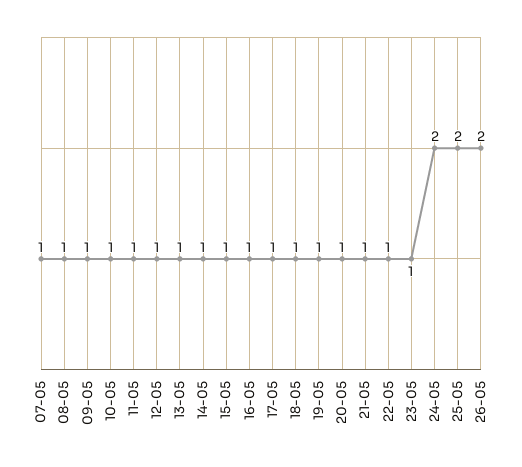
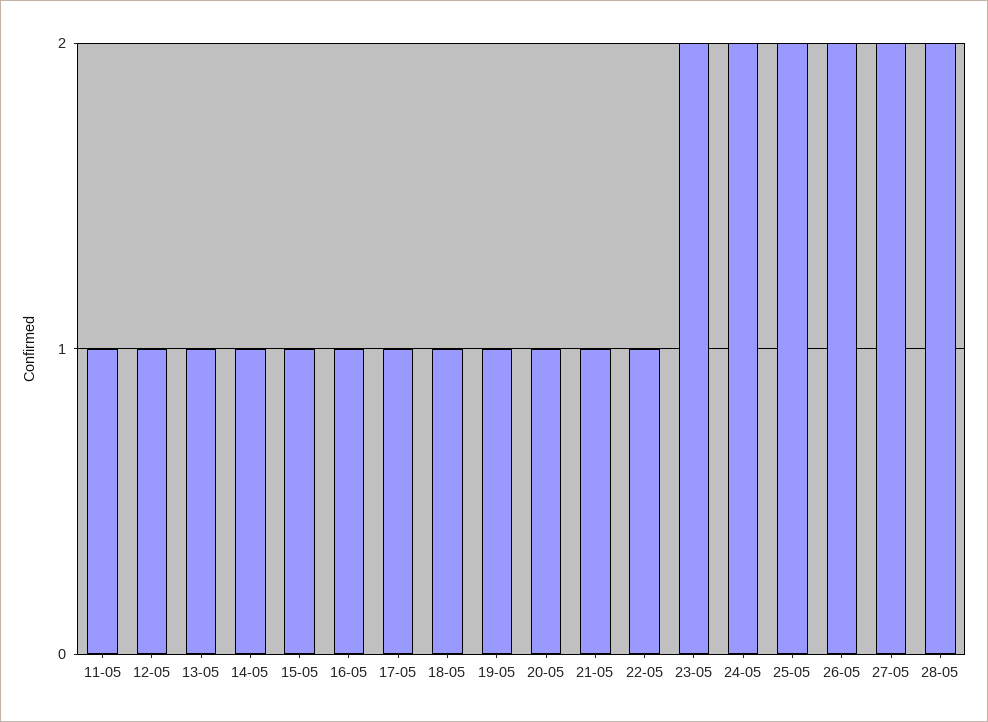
07-05: 1 -> none
08-05: 1 -> none
09-05: 1 -> none
10-05: 1 -> none
23-05: 1 -> 2
27-05: none -> 2
28-05: none -> 2

